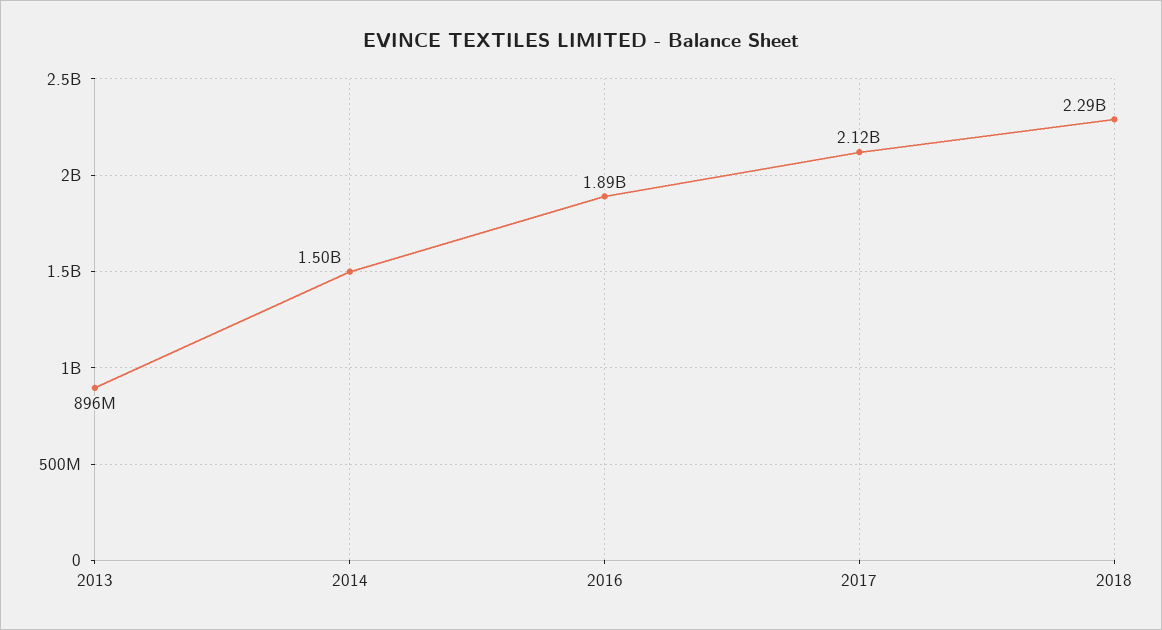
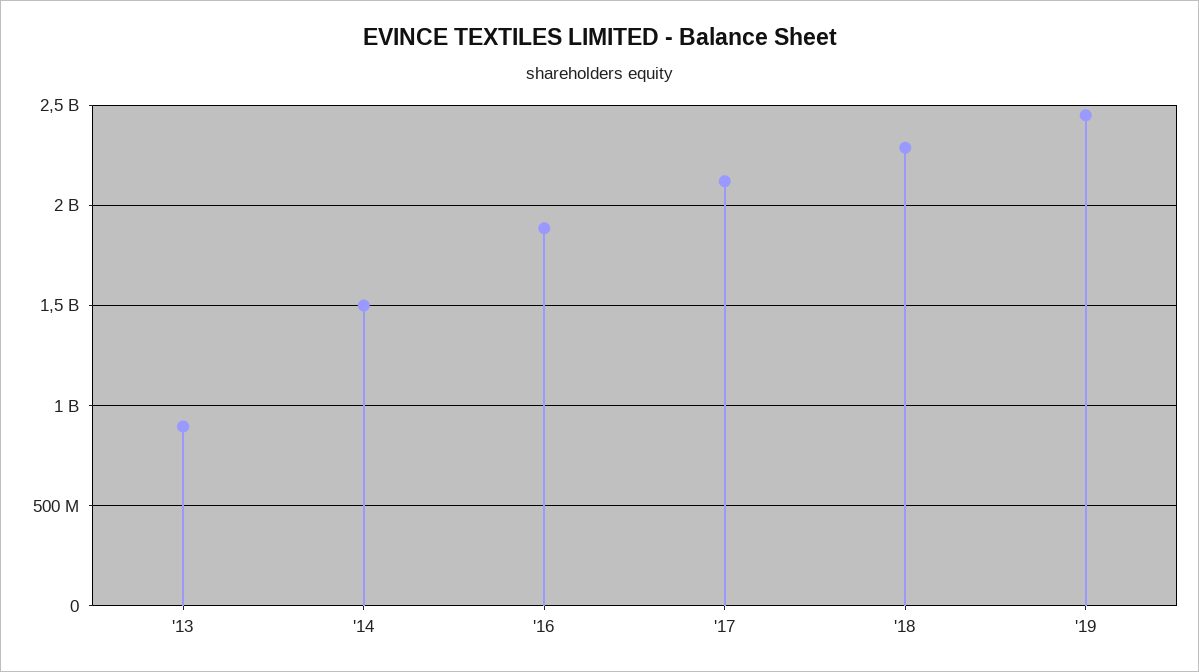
'19: none -> 2450000000

